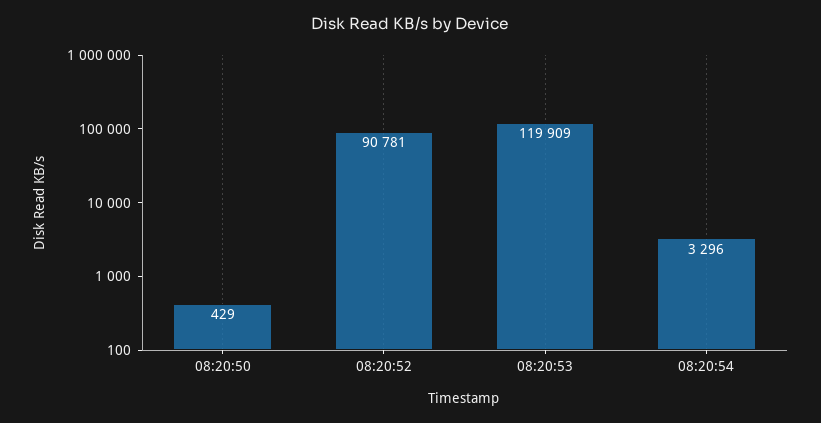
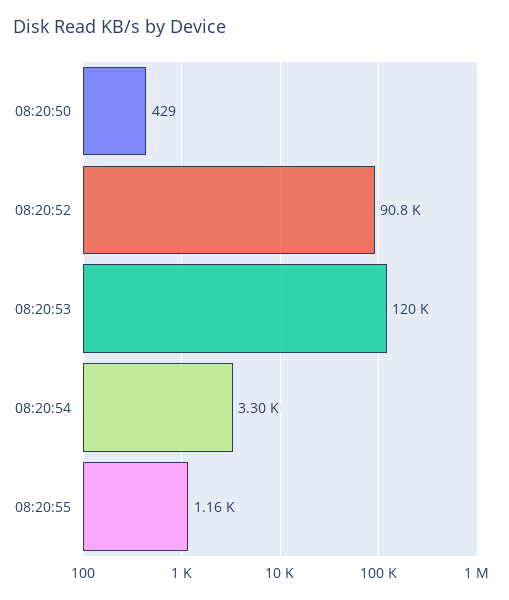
08:20:55: none -> 1160

